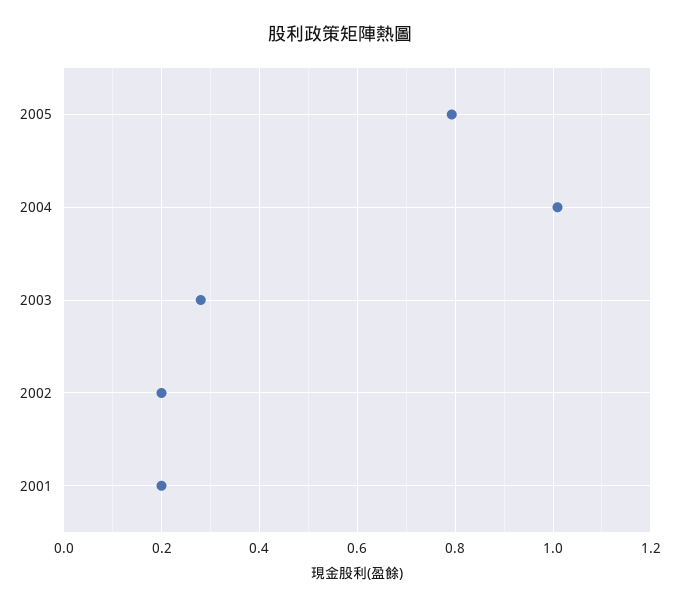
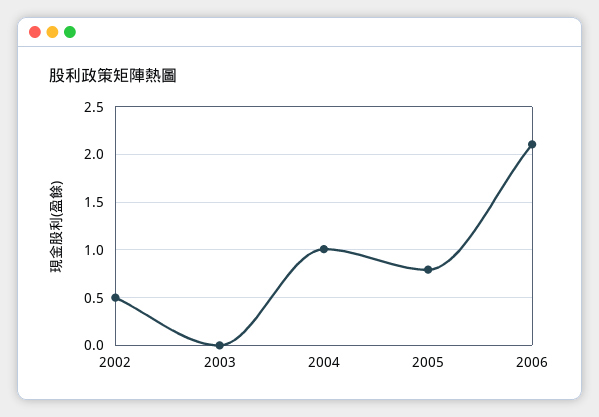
2003: 0.28 -> 0
2002: 0.2 -> 0.5
2001: 0.2 -> none
2006: none -> 2.1

